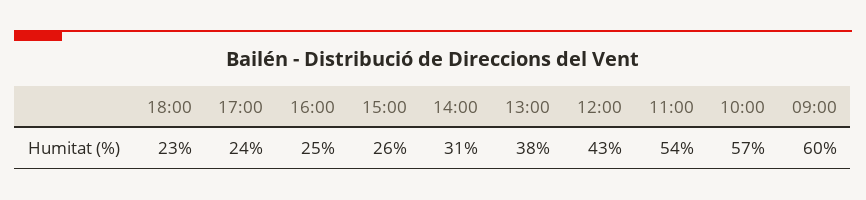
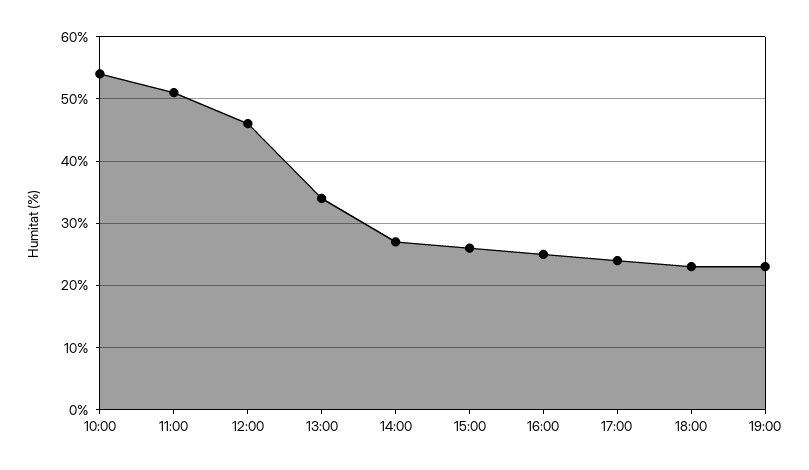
14:00: 31 -> 27
13:00: 38 -> 34
12:00: 43 -> 46
11:00: 54 -> 51
10:00: 57 -> 54
09:00: 60 -> none
19:00: none -> 23

